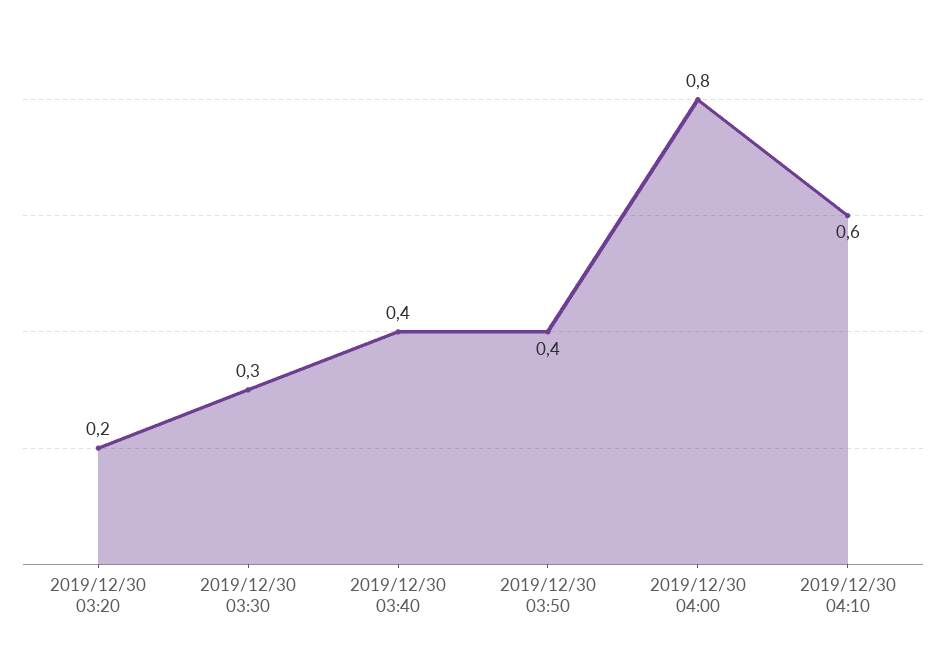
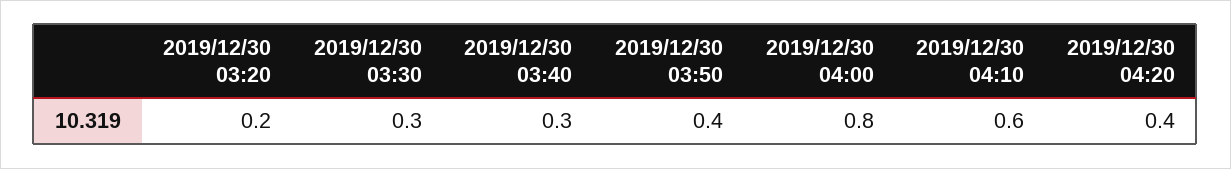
2019/12/30 03:40: 0.4 -> 0.3
2019/12/30 04:20: none -> 0.4

